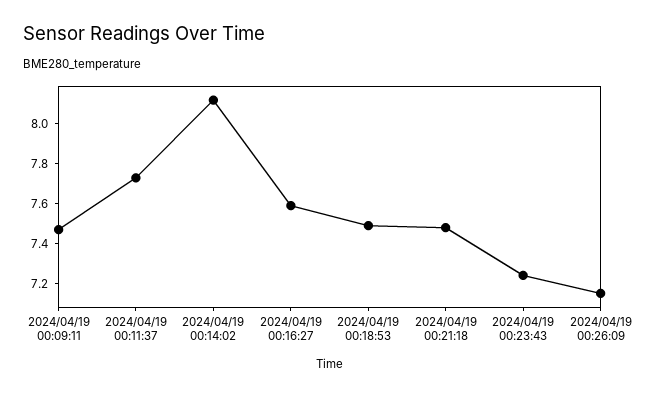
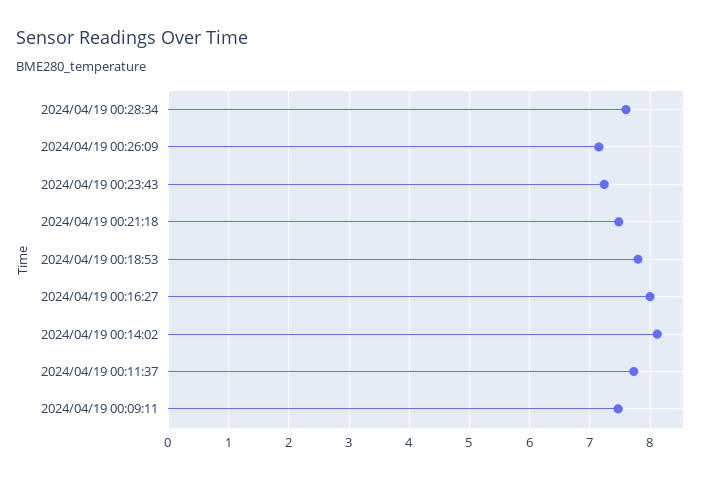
2024/04/19 00:16:27: 7.6 -> 8
2024/04/19 00:18:53: 7.5 -> 7.8
2024/04/19 00:28:34: none -> 7.6

